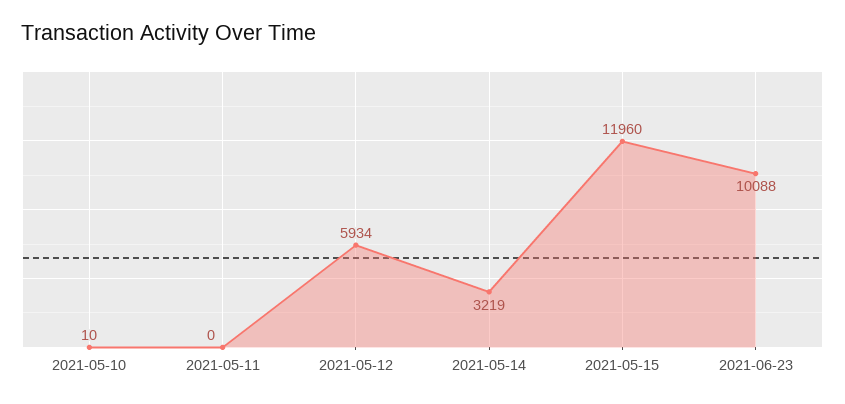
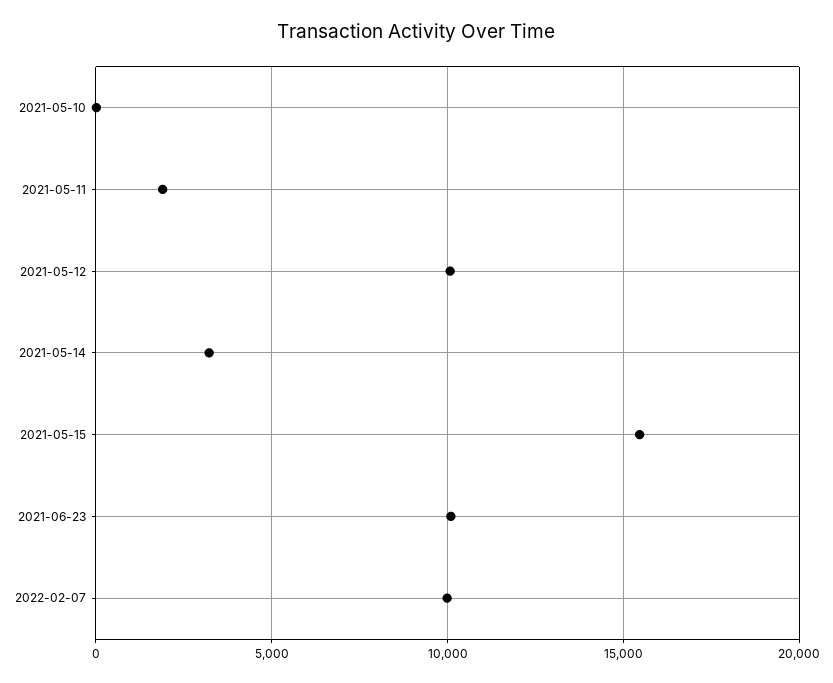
2021-05-11: 0 -> 2000
2021-05-12: 5934 -> 10000
2021-05-15: 11960 -> 15500
2022-02-07: none -> 10000

